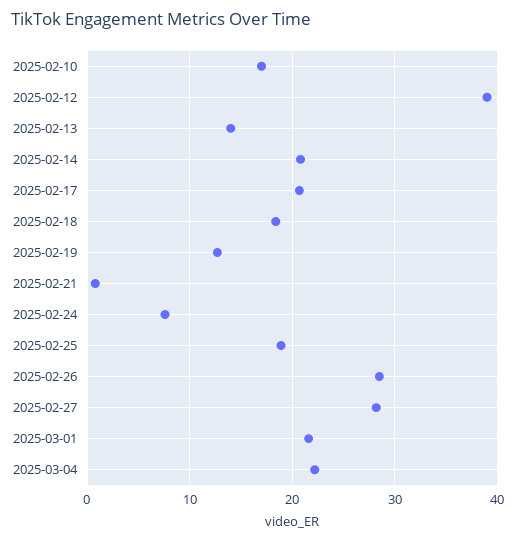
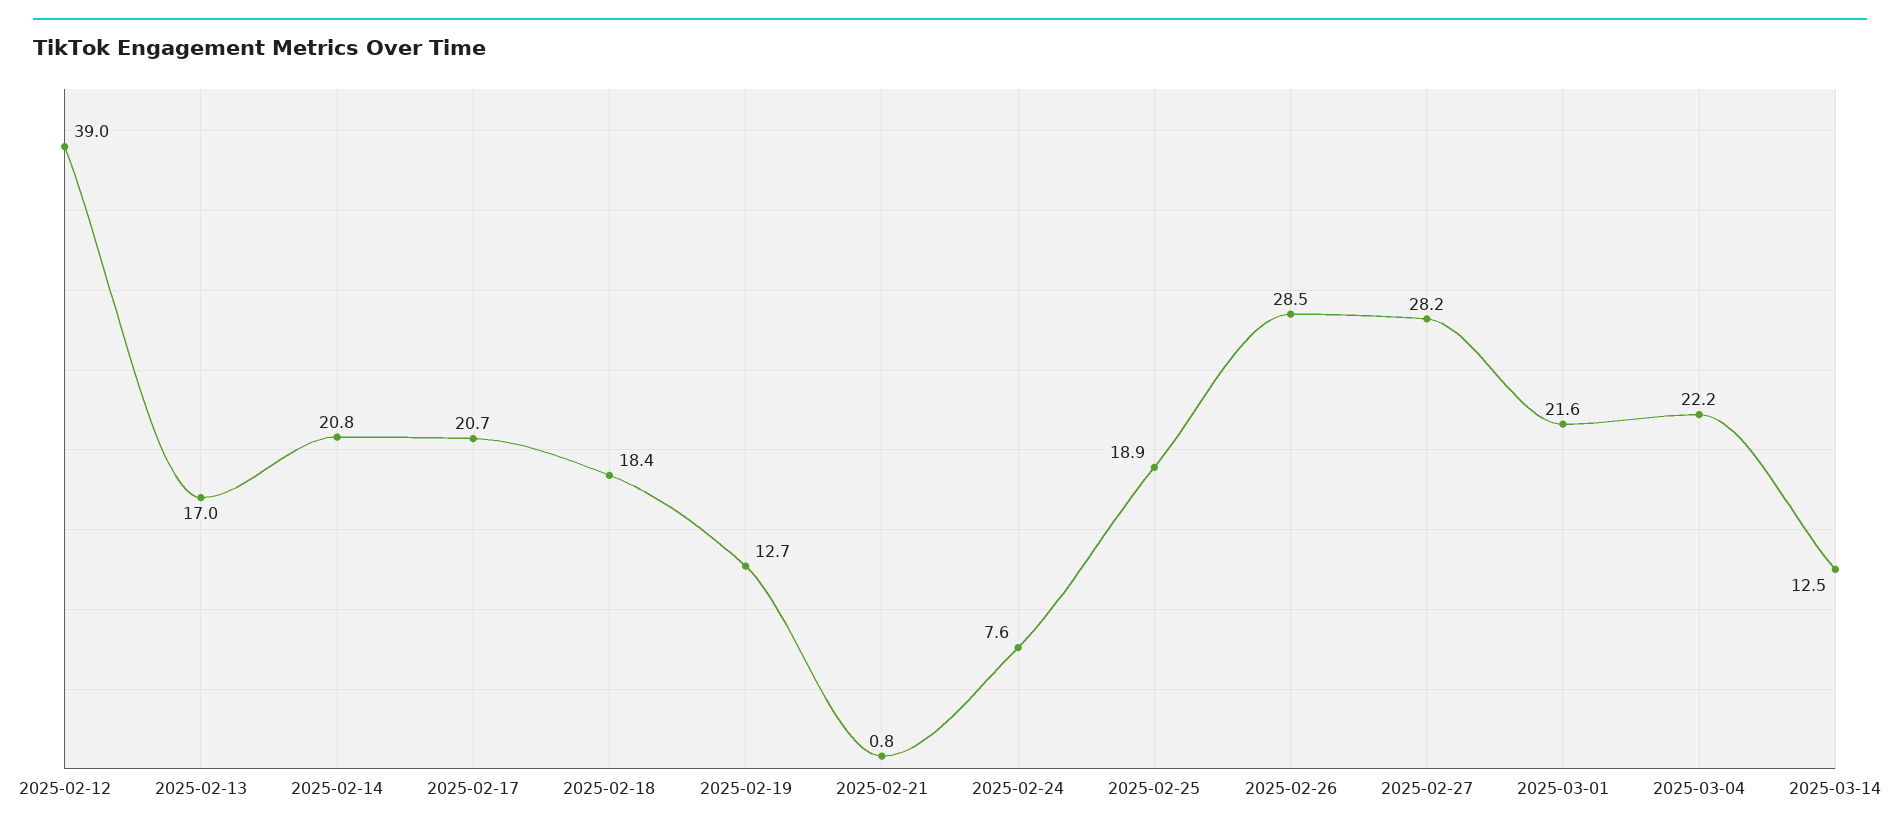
2025-02-10: 17 -> none
2025-02-13: 14 -> 17
2025-03-14: none -> 12.5

